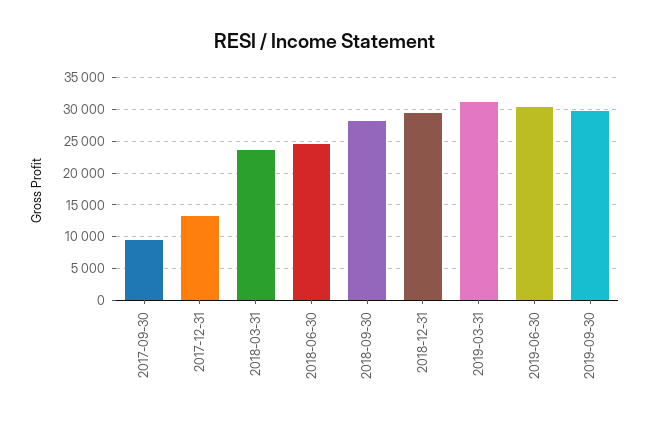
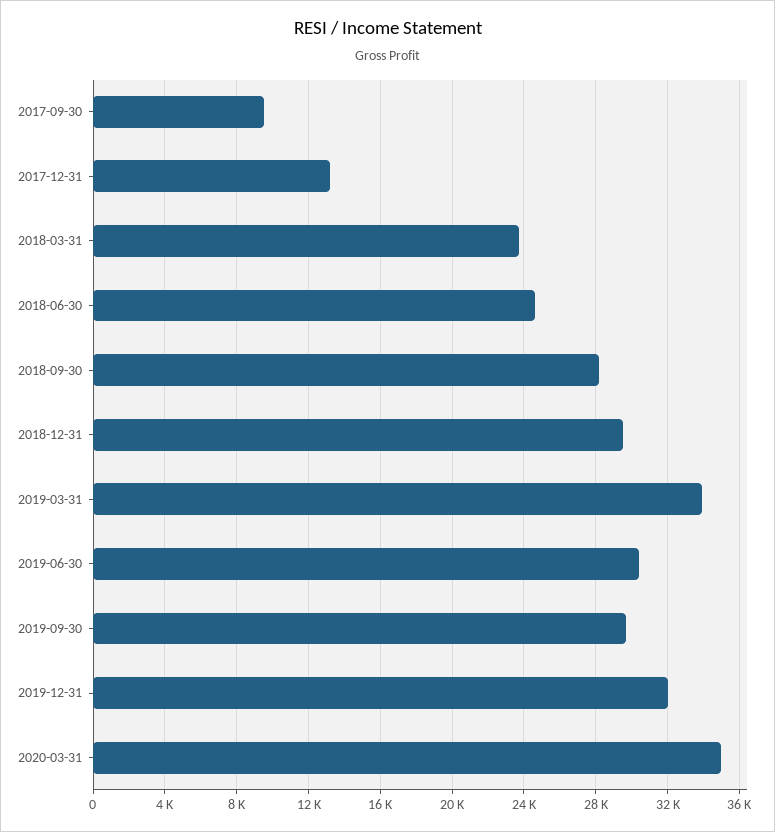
2019-03-31: 31000 -> 34000
2019-12-31: none -> 32000
2020-03-31: none -> 35000

